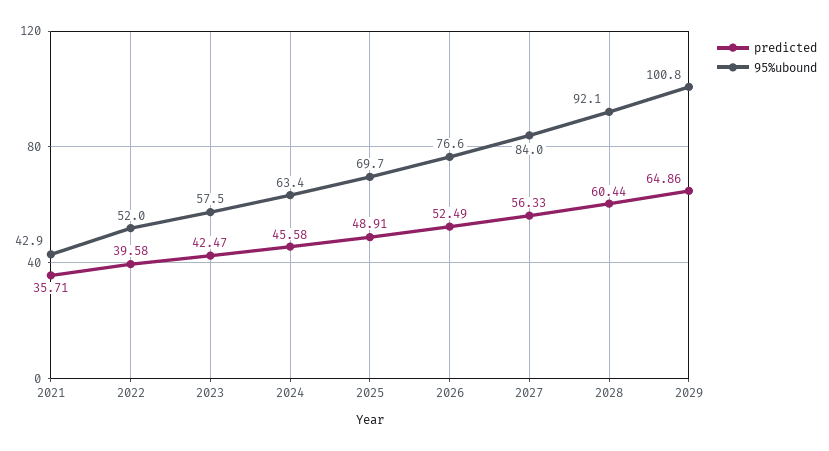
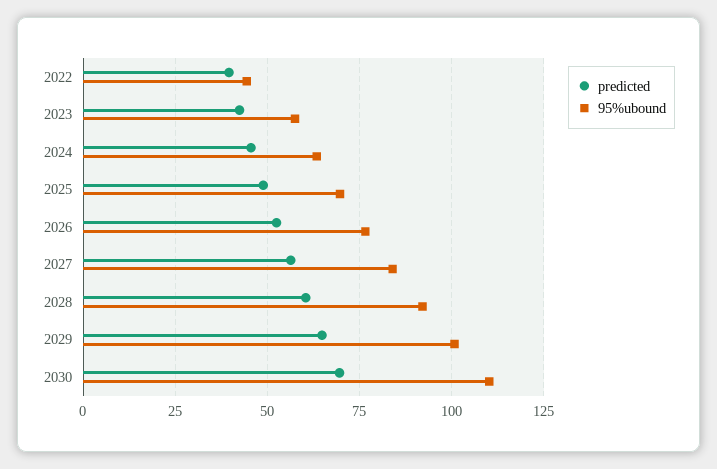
predicted, 2021: 35.71 -> none
95%ubound, 2021: 42.9 -> none
95%ubound, 2022: 52 -> 45
predicted, 2030: none -> 70
95%ubound, 2030: none -> 110

